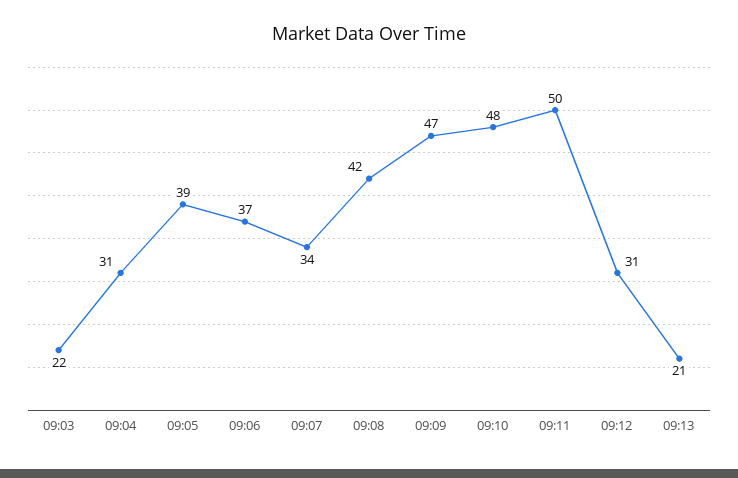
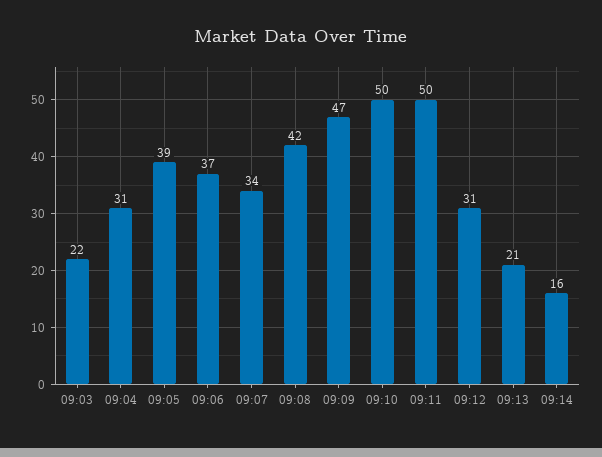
09:10: 48 -> 50
09:14: none -> 16

